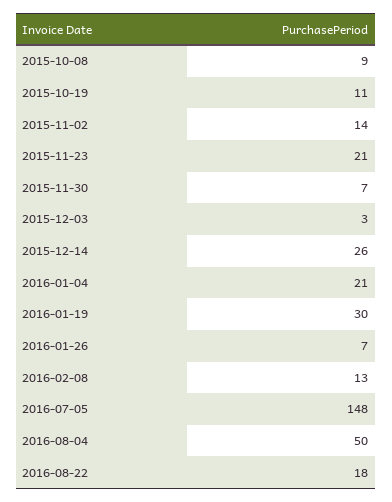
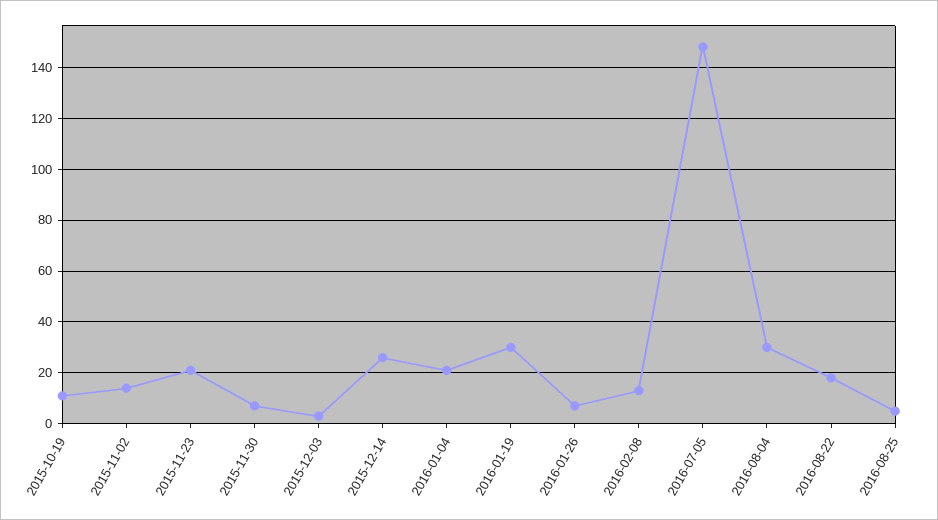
2015-10-08: 9 -> none
2016-08-04: 50 -> 30
2016-08-25: none -> 5

